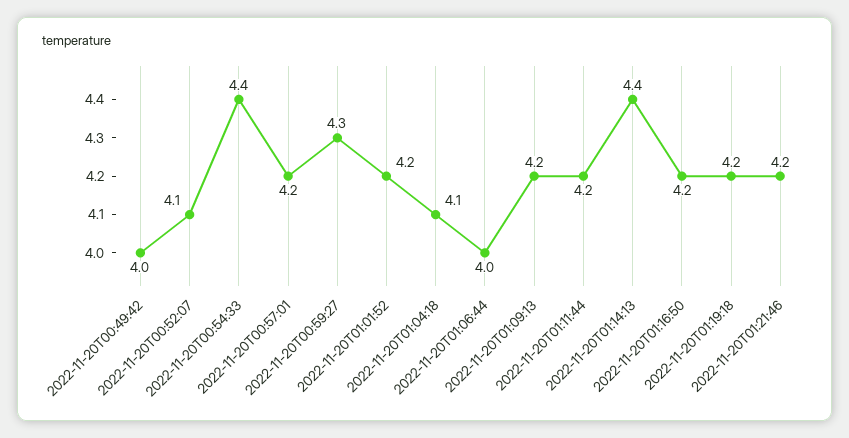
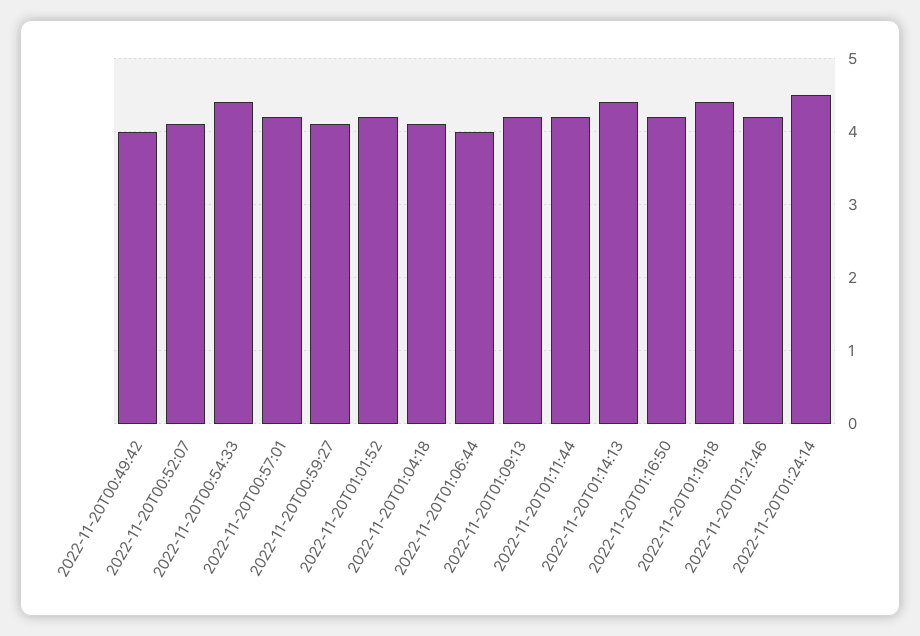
2022-11-20T00:59:27: 4.3 -> 4.1
2022-11-20T01:19:18: 4.2 -> 4.4
2022-11-20T01:24:14: none -> 4.5

